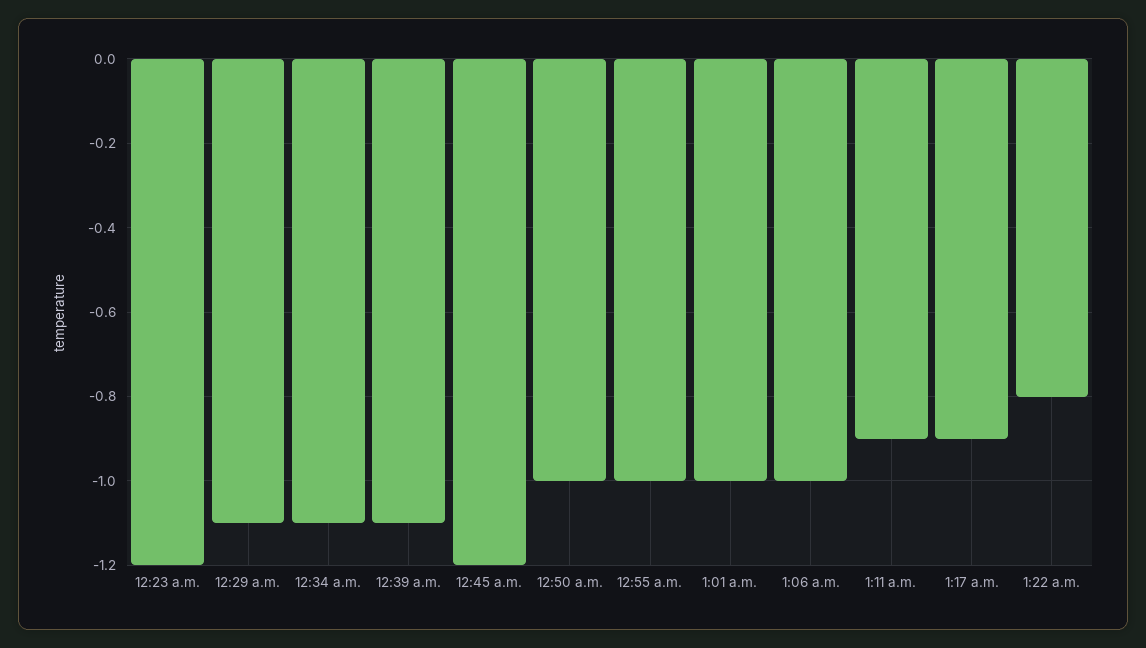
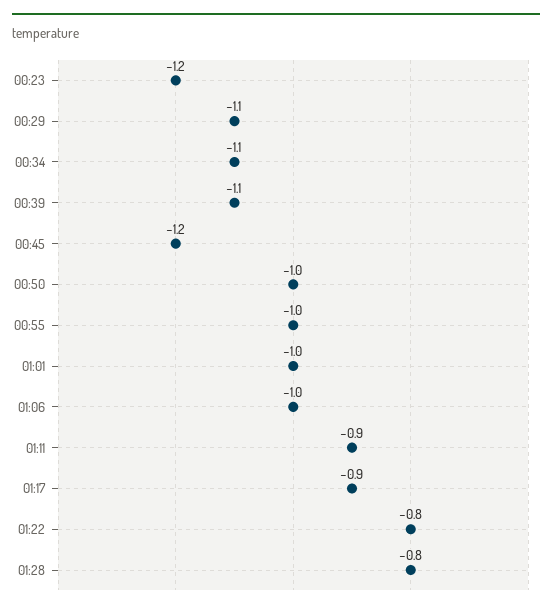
01:28: none -> -0.8

